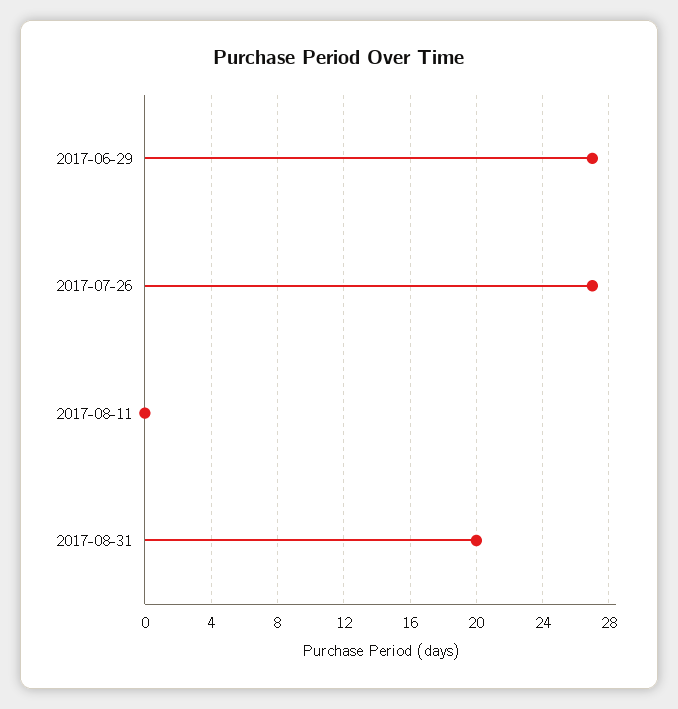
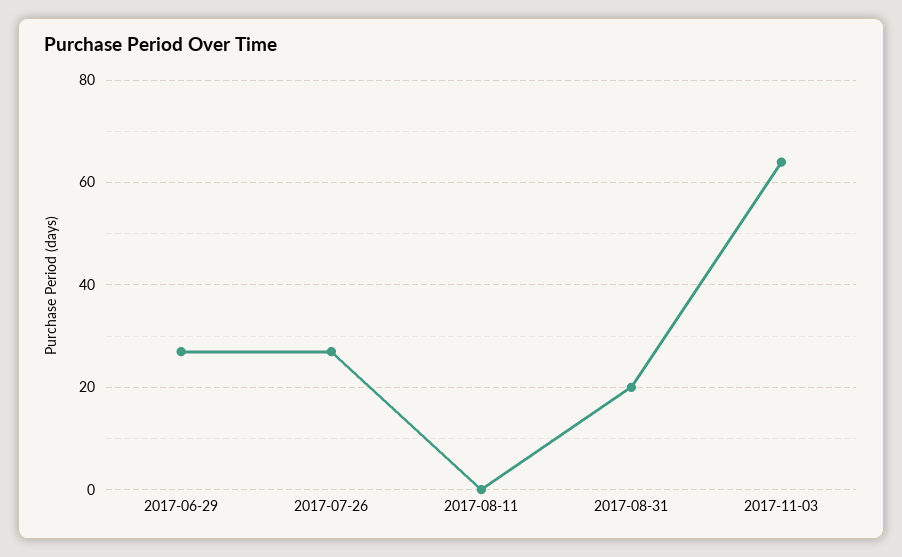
2017-11-03: none -> 65

